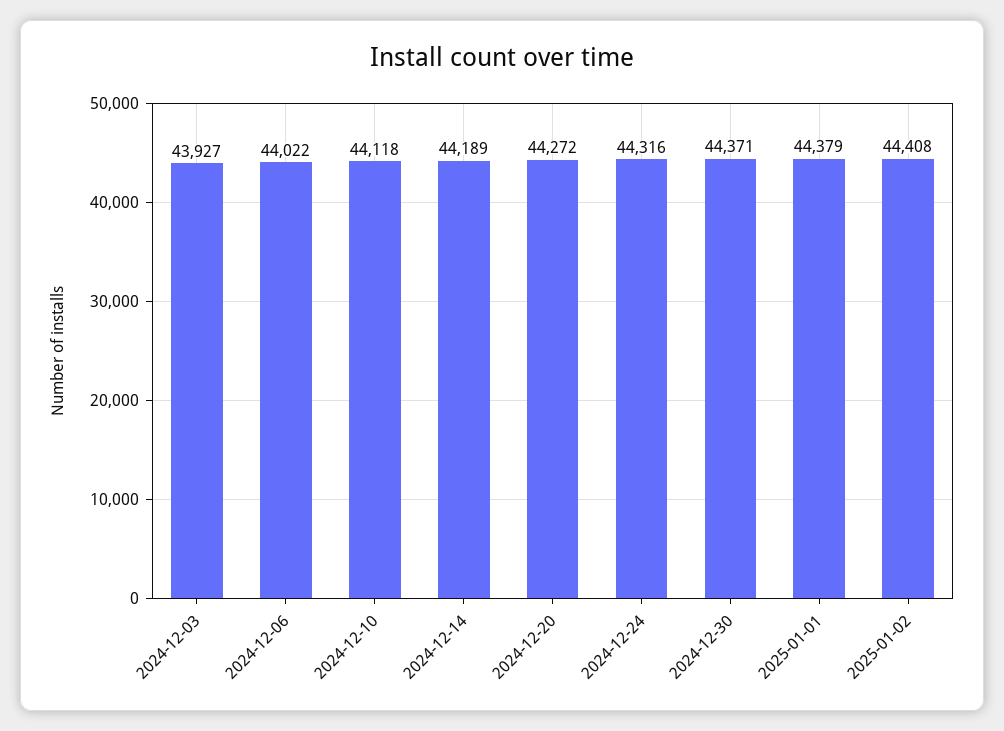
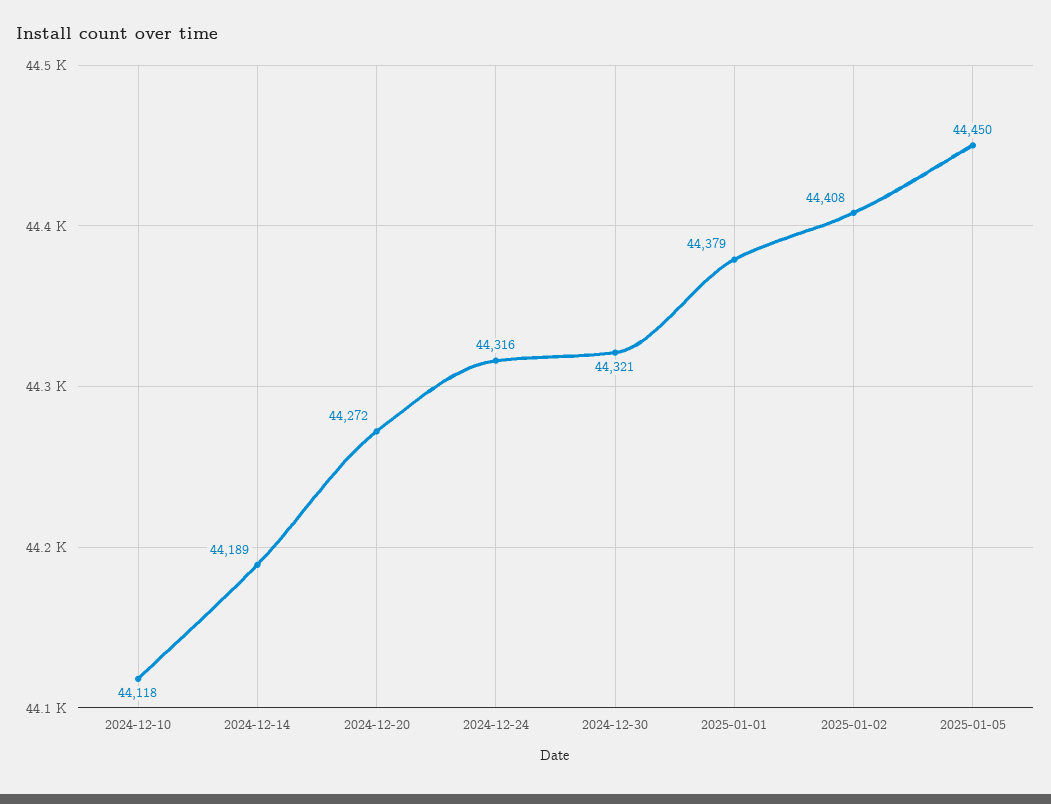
2024-12-03: 43927 -> none
2024-12-06: 44022 -> none
2024-12-30: 44371 -> 44321
2025-01-05: none -> 44450

